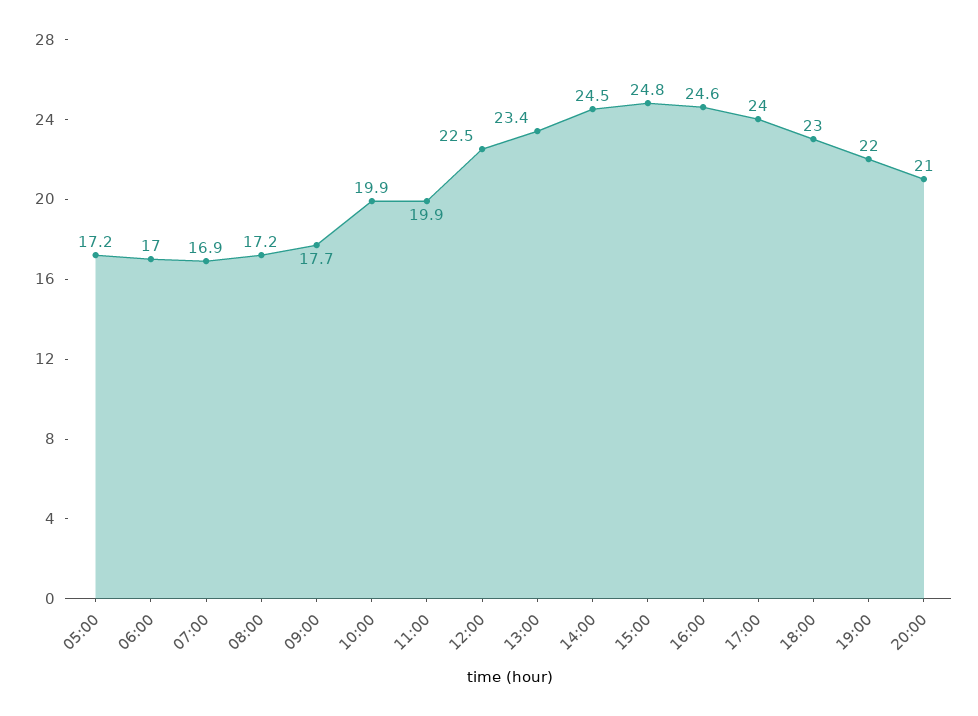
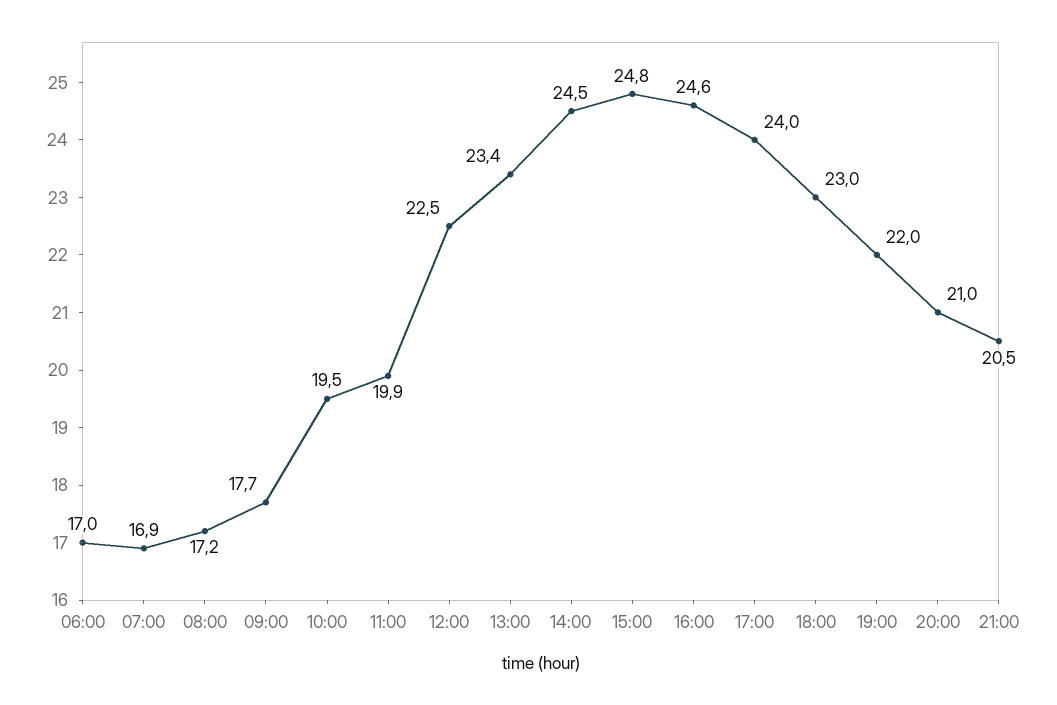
05:00: 17.2 -> none
10:00: 19.9 -> 19.5
21:00: none -> 20.5

